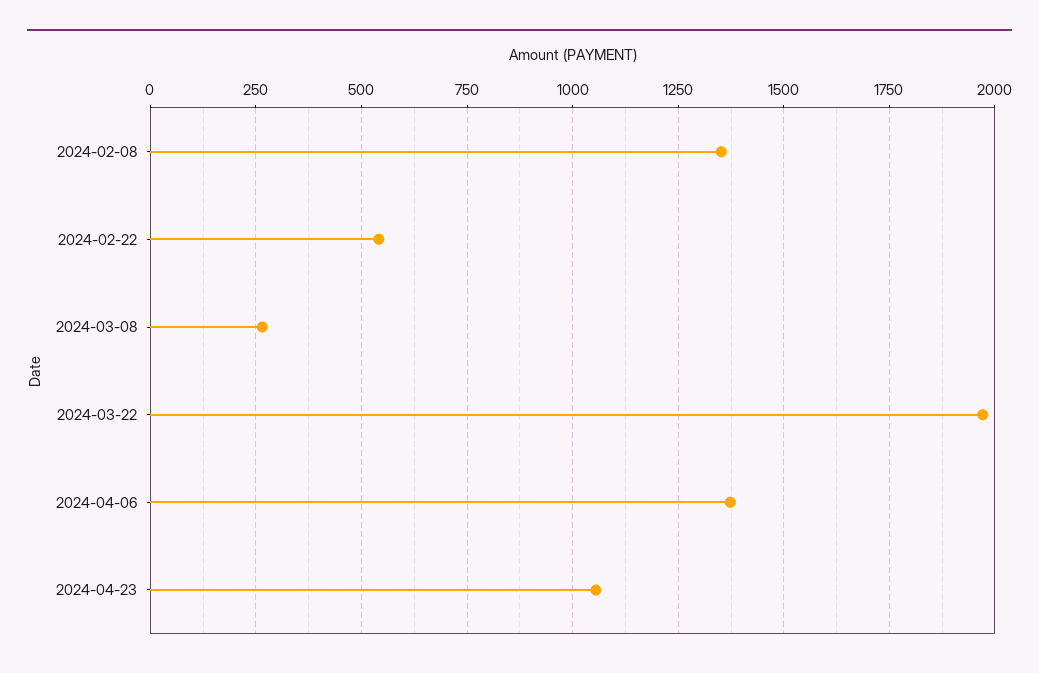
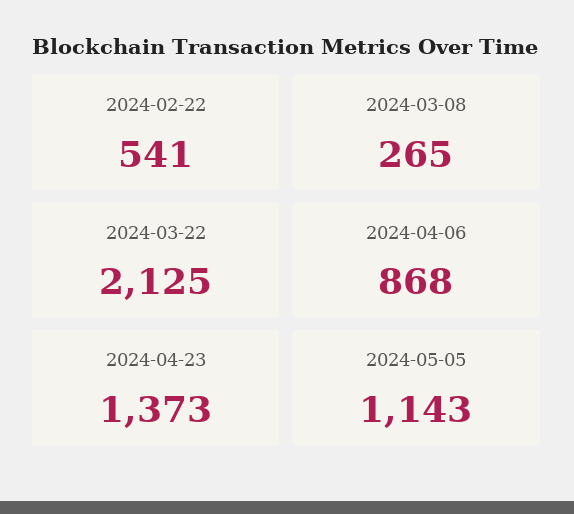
2024-02-08: 1350 -> none
2024-03-22: 1975 -> 2125
2024-04-06: 1375 -> 868
2024-04-23: 1050 -> 1373
2024-05-05: none -> 1143

